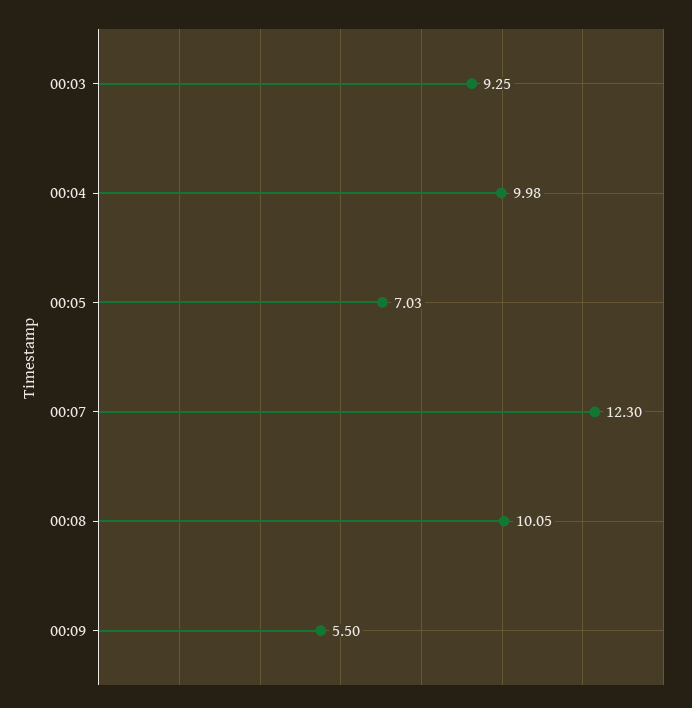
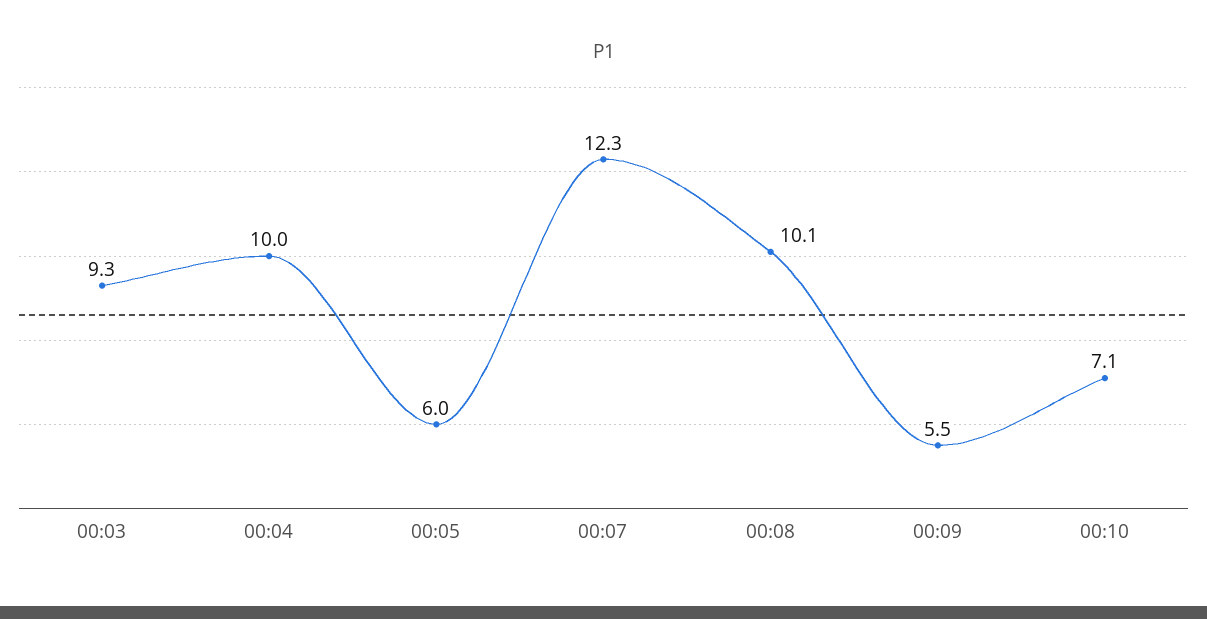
00:05: 7.03 -> 6
00:10: none -> 7.1

